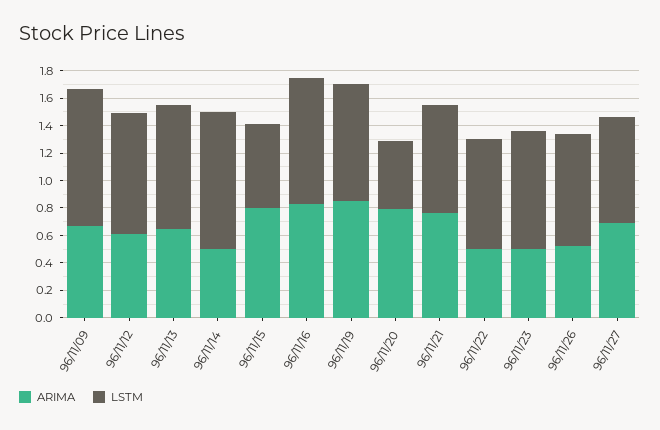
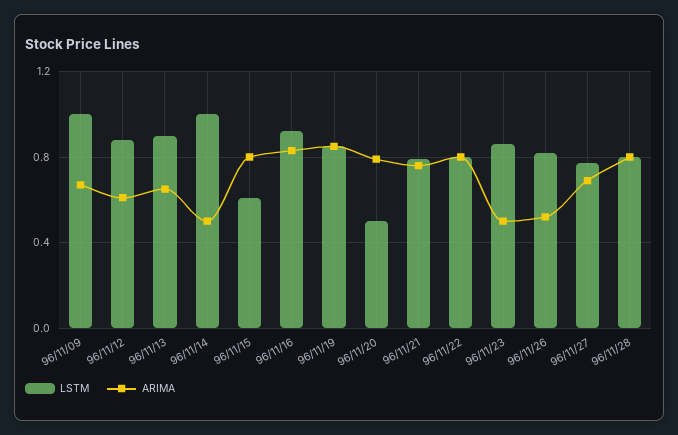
ARIMA, 96/11/22: 0.5 -> 0.8
LSTM, 96/11/28: none -> 0.8
ARIMA, 96/11/28: none -> 0.8

